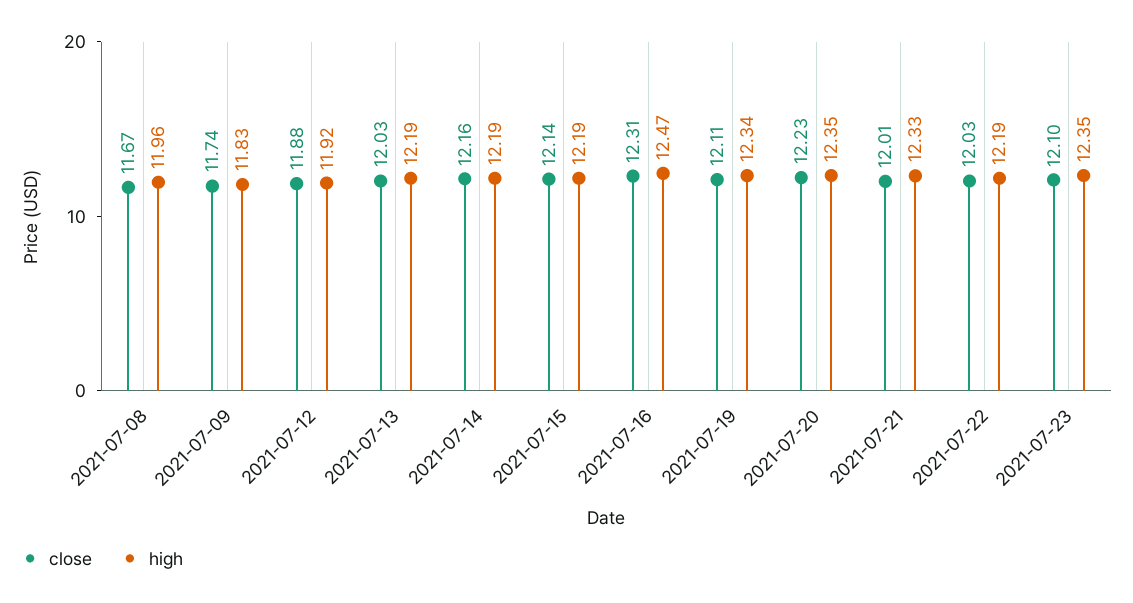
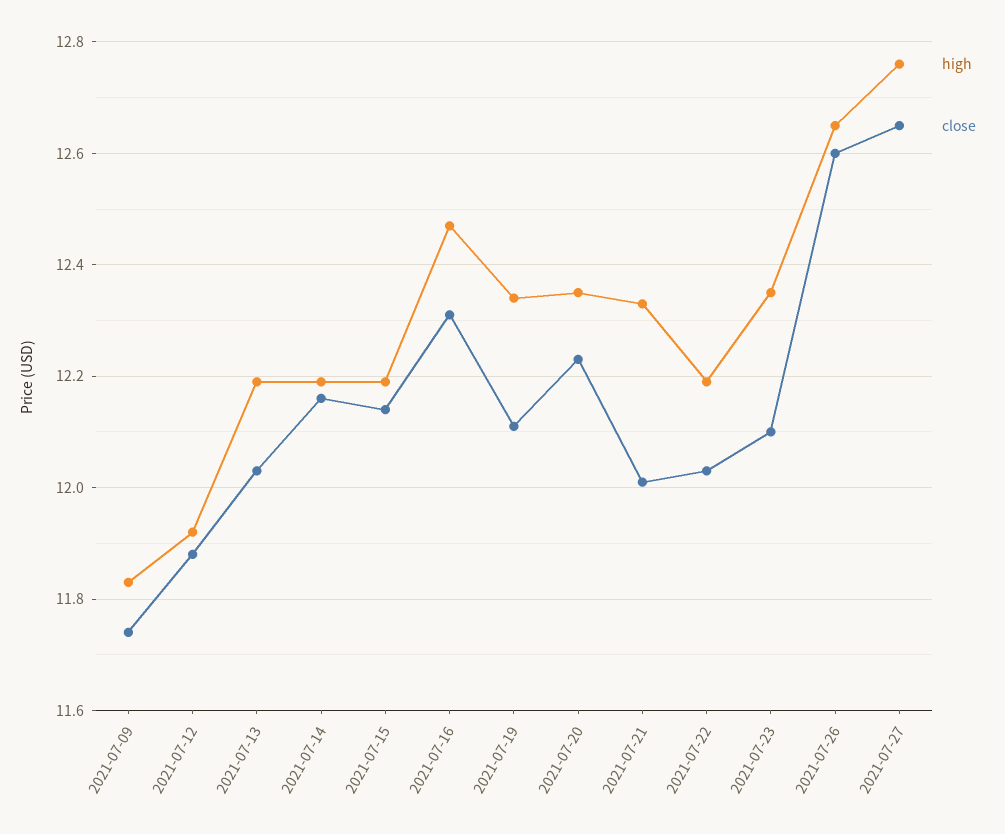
close, 2021-07-08: 11.67 -> none
high, 2021-07-08: 11.96 -> none
high, 2021-07-26: none -> 12.65
close, 2021-07-26: none -> 12.6
high, 2021-07-27: none -> 12.75
close, 2021-07-27: none -> 12.65

